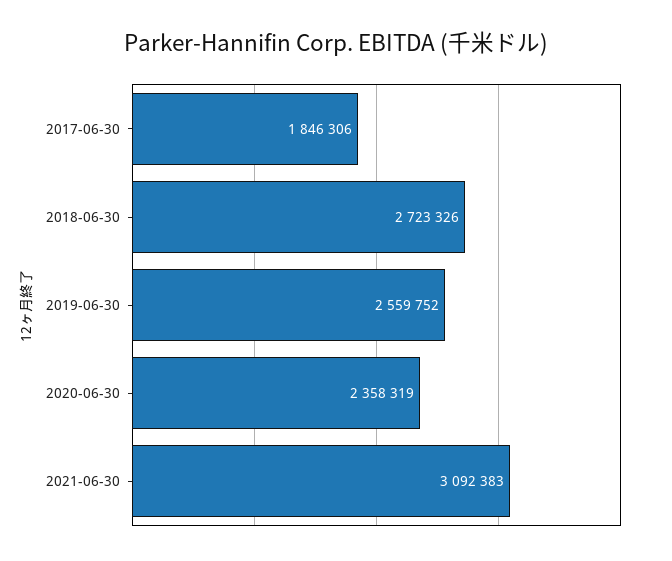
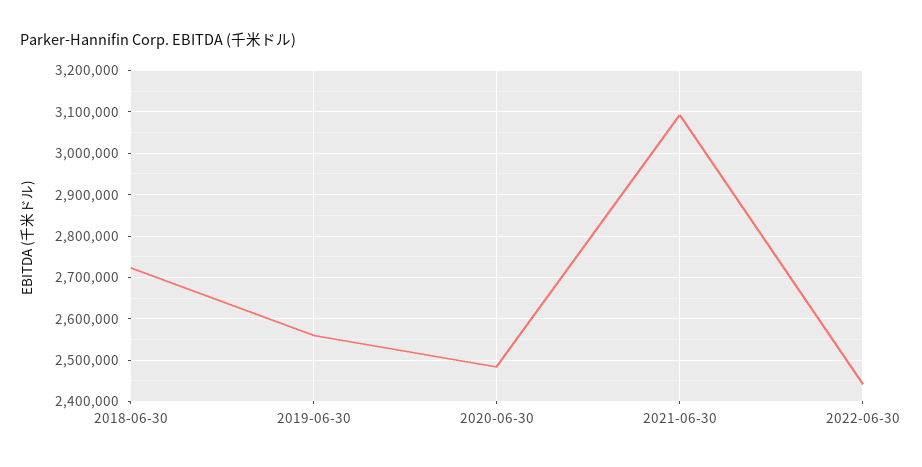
2017-06-30: 1846306 -> none
2020-06-30: 2358319 -> 2480000
2022-06-30: none -> 2440000

